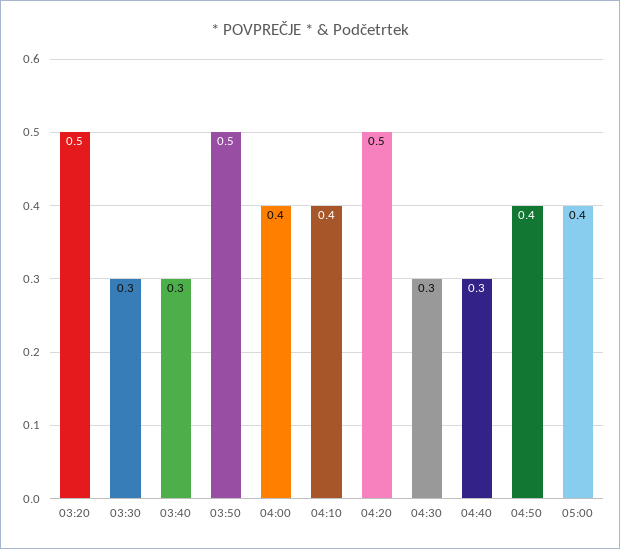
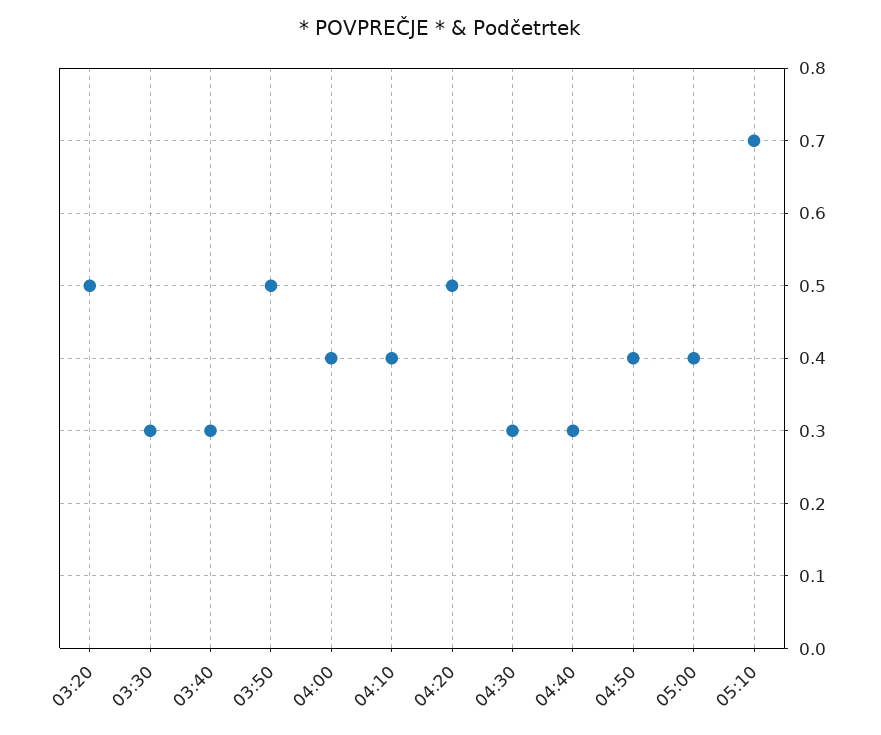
05:10: none -> 0.7

